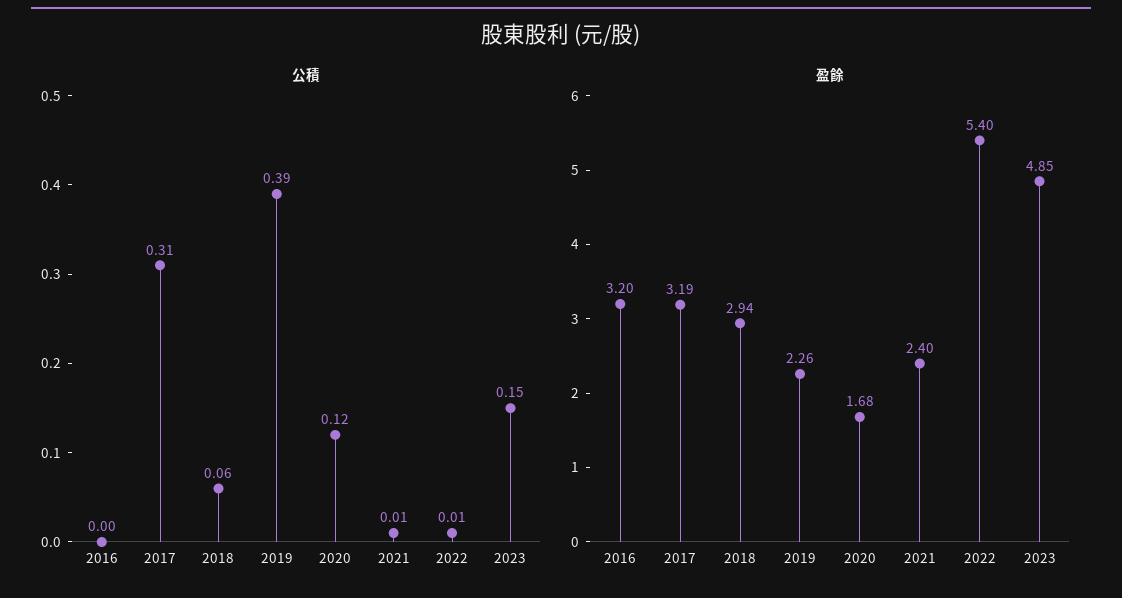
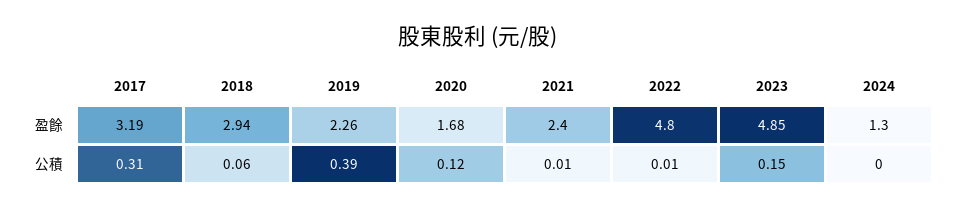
公積, 2016: 0 -> none
盈餘, 2016: 3.2 -> none
盈餘, 2022: 5.4 -> 4.8
盈餘, 2024: none -> 1.3
公積, 2024: none -> 0

